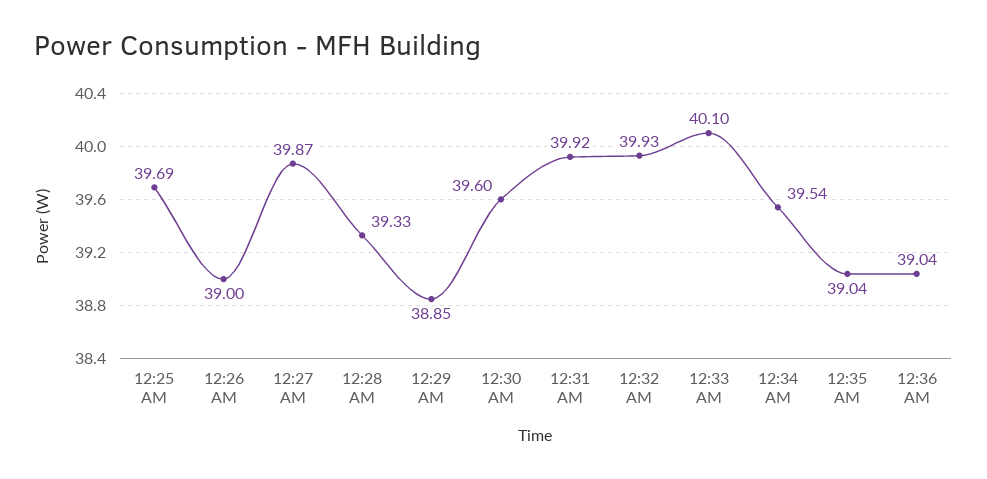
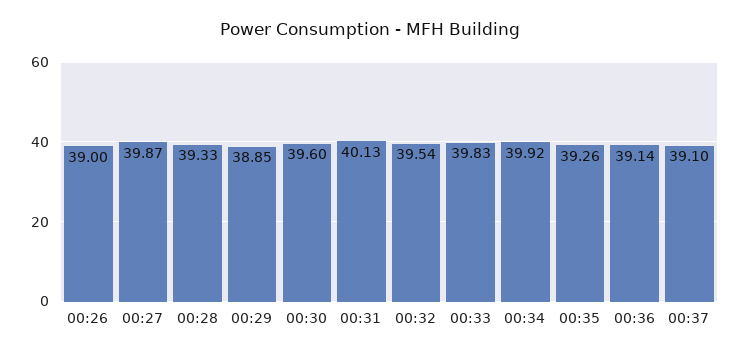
12:25 AM: 39.69 -> none
12:31 AM: 39.92 -> 40.13
12:32 AM: 39.93 -> 39.54
12:33 AM: 40.1 -> 39.83
12:34 AM: 39.54 -> 39.92
12:35 AM: 39.04 -> 39.26
12:36 AM: 39.04 -> 39.14
00:37: none -> 39.1

